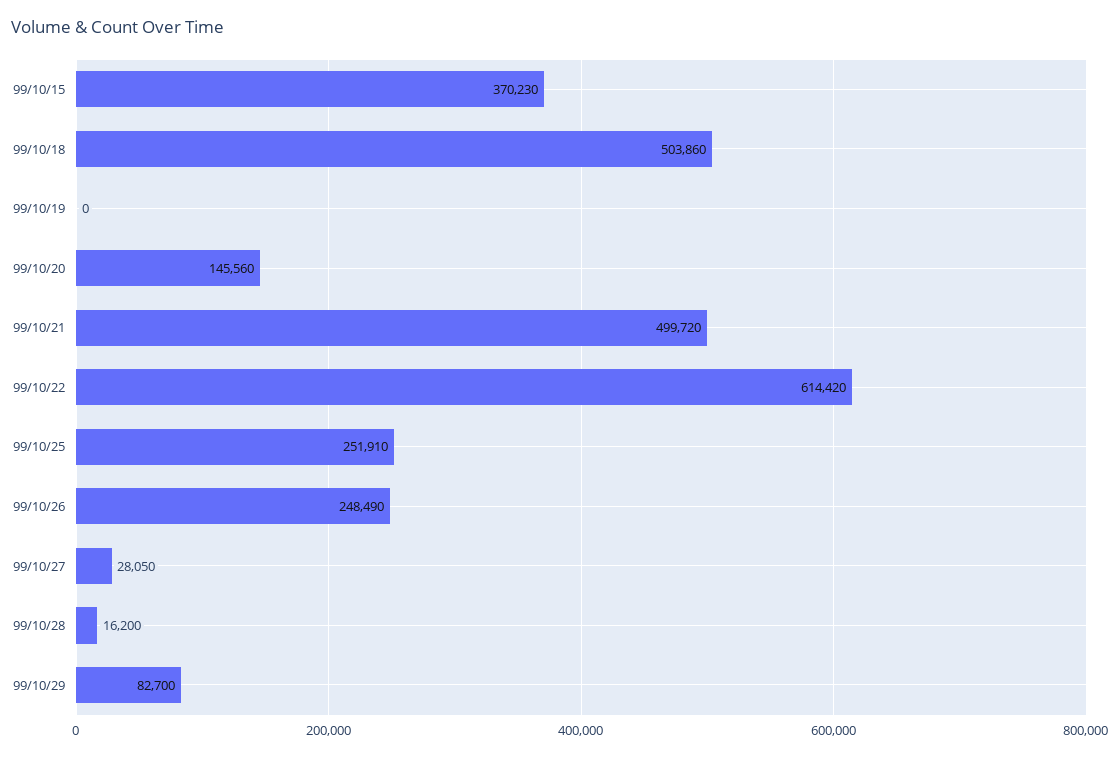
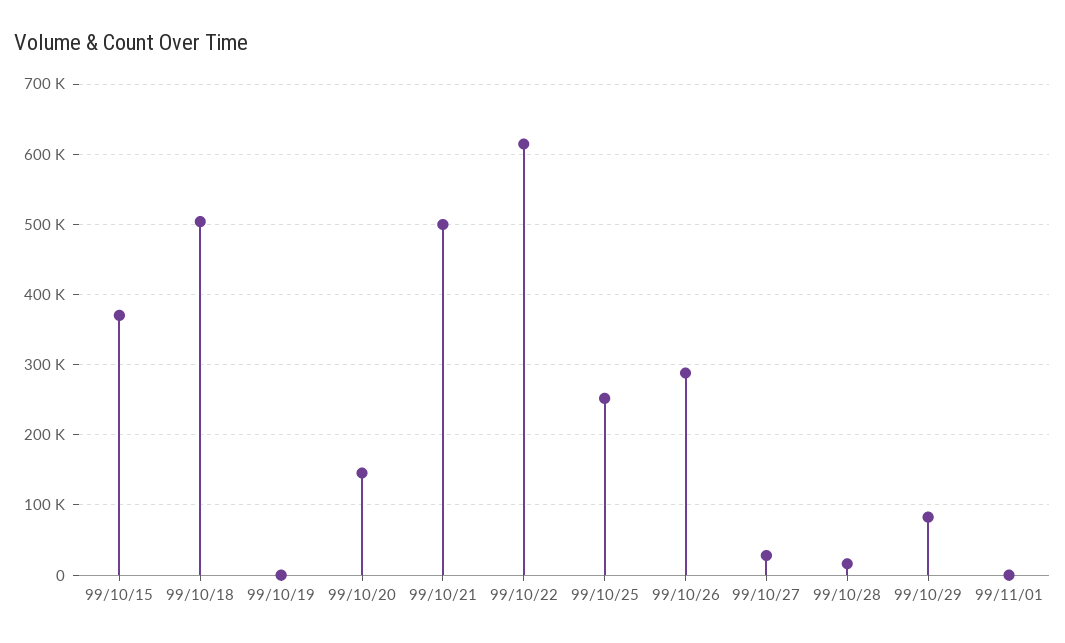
99/10/26: 248490 -> 290000
99/11/01: none -> 0

